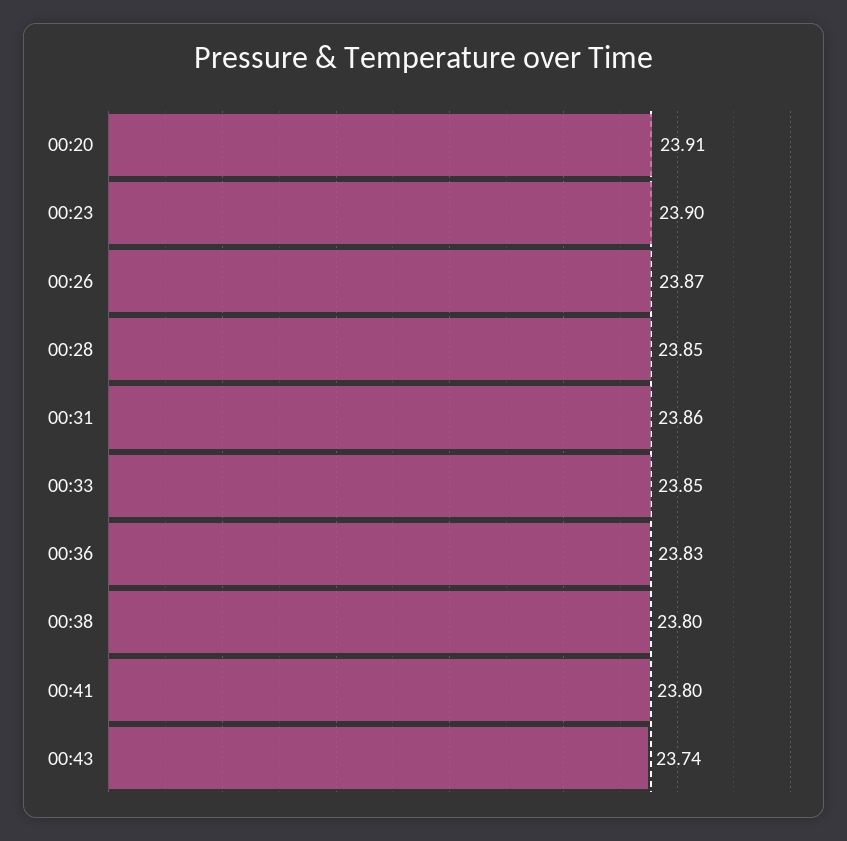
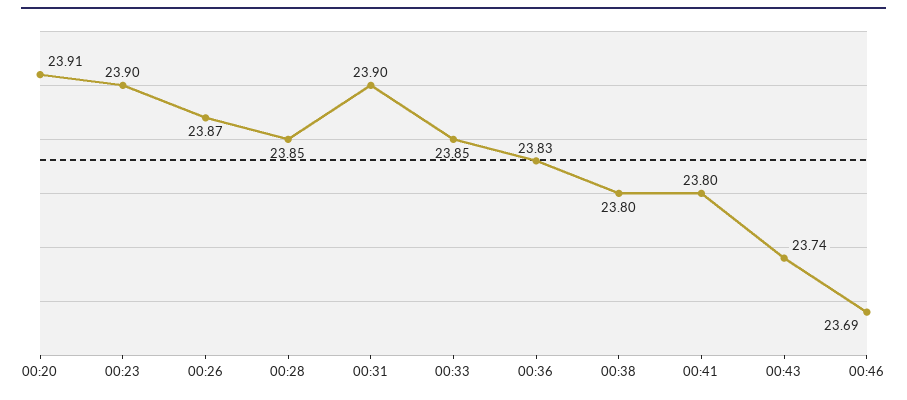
00:31: 23.86 -> 23.9
00:46: none -> 23.69

